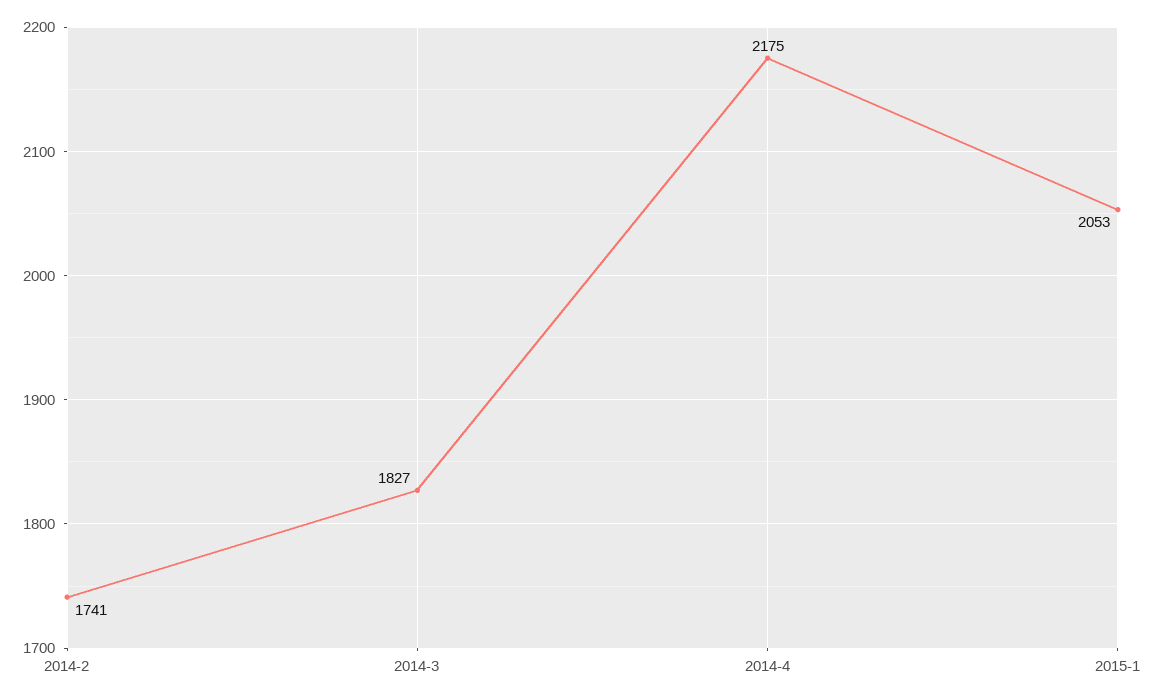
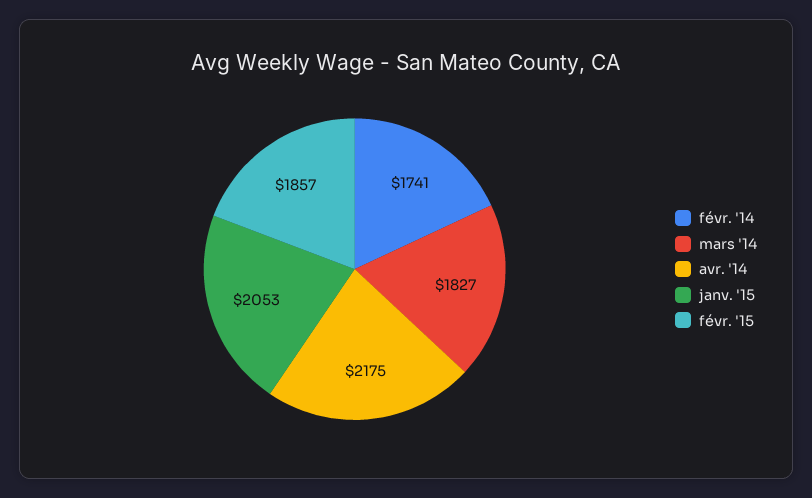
févr. '15: none -> 1857

